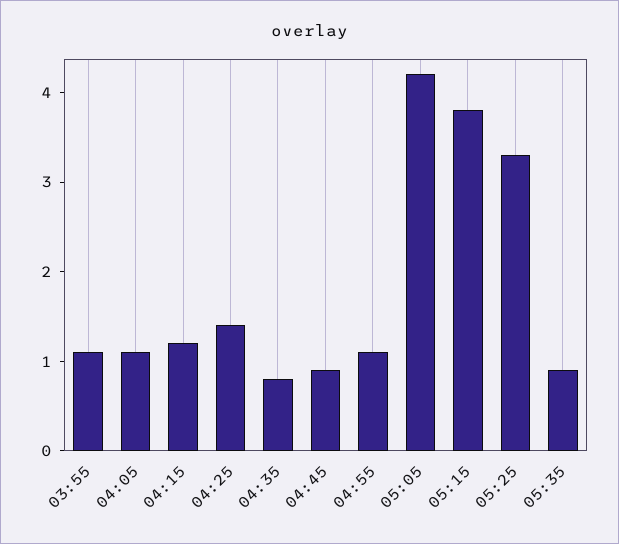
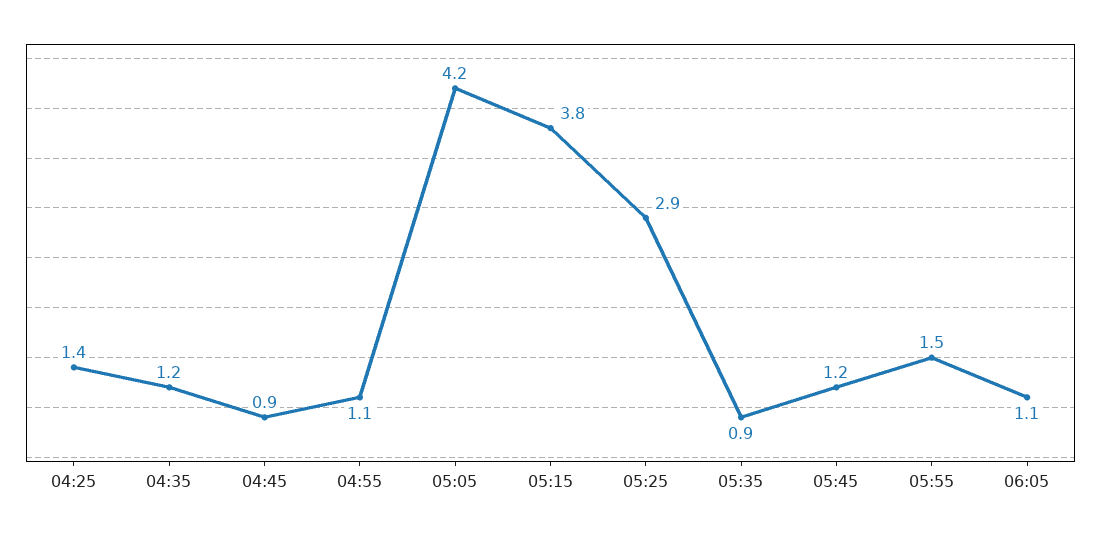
03:55: 1.1 -> none
04:05: 1.1 -> none
04:15: 1.2 -> none
04:35: 0.8 -> 1.2
05:25: 3.3 -> 2.9
05:45: none -> 1.2
05:55: none -> 1.5
06:05: none -> 1.1

